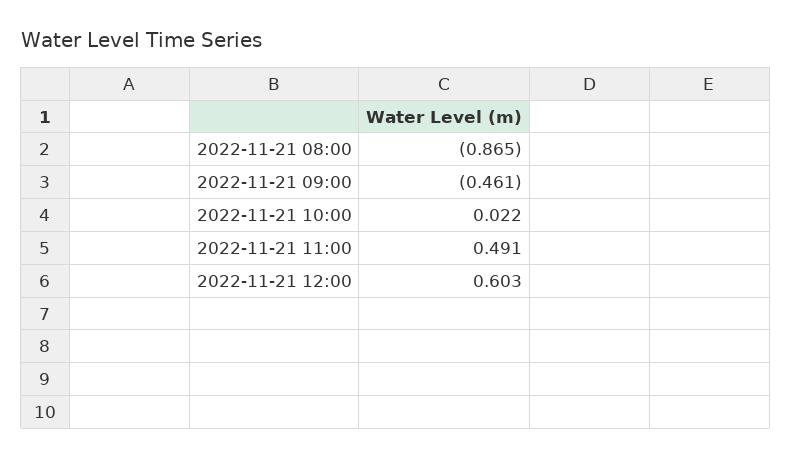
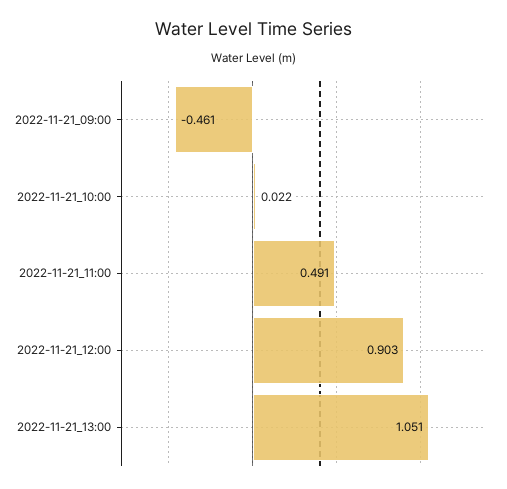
2022-11-21 08:00: -0.865 -> none
2022-11-21 12:00: 0.603 -> 0.903
2022-11-21_13:00: none -> 1.051

